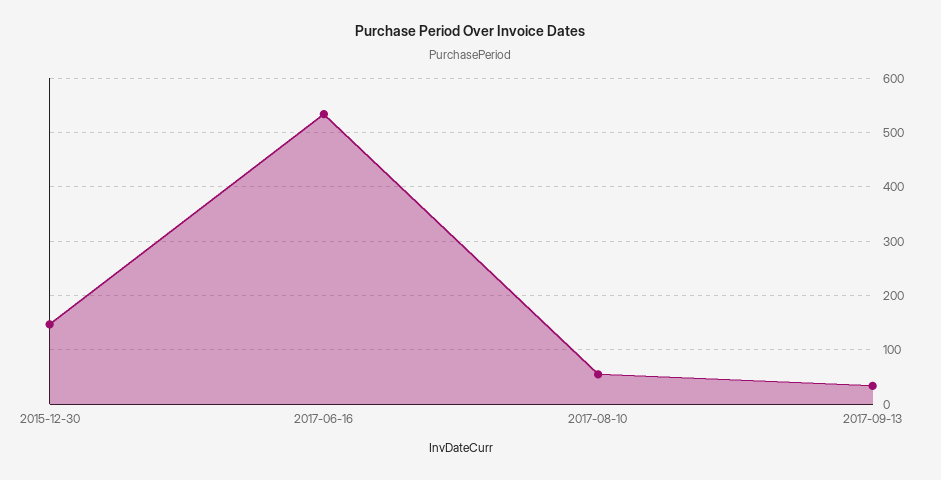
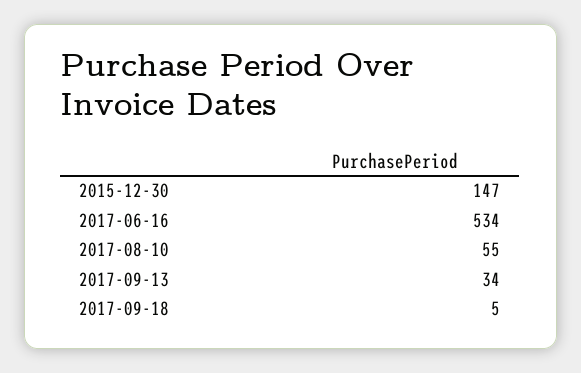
2017-09-18: none -> 5

